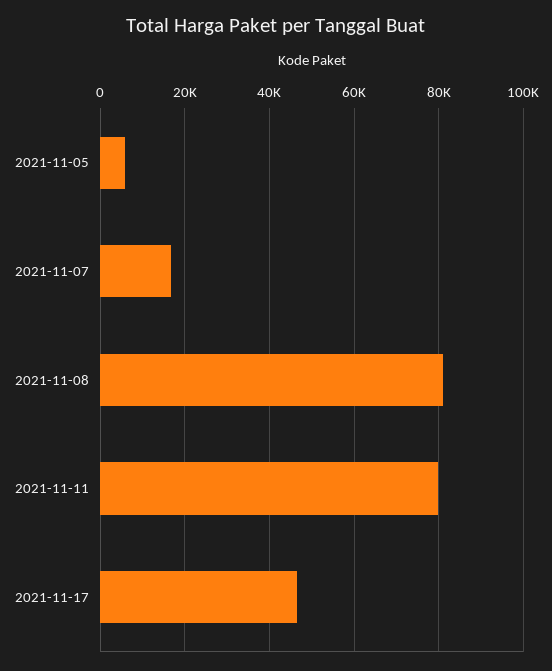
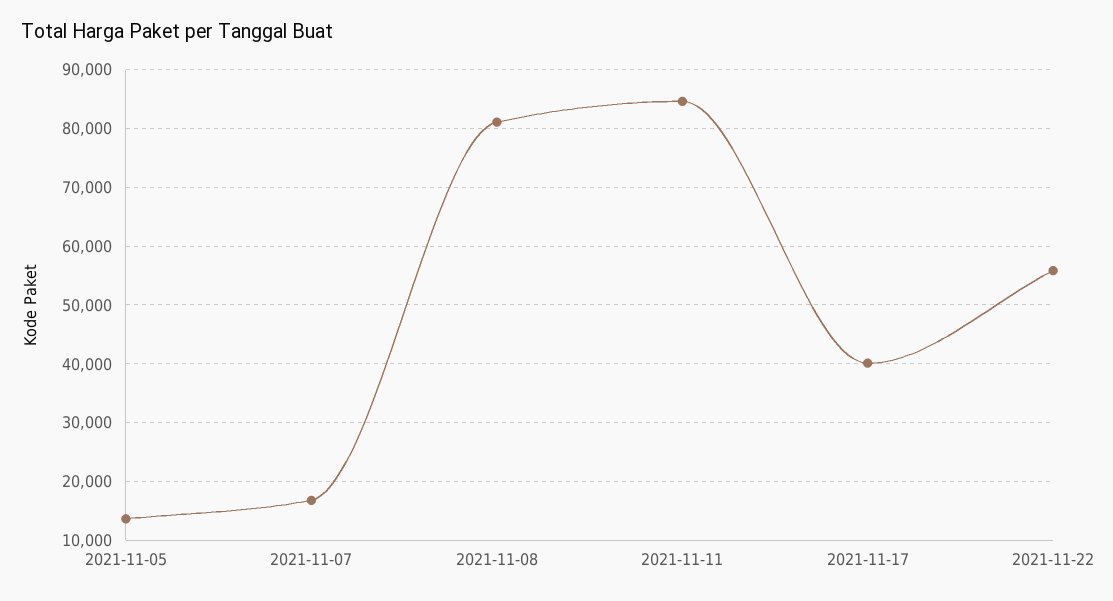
2021-11-05: 6000 -> 14000
2021-11-11: 80000 -> 84000
2021-11-17: 46000 -> 40000
2021-11-22: none -> 56000

